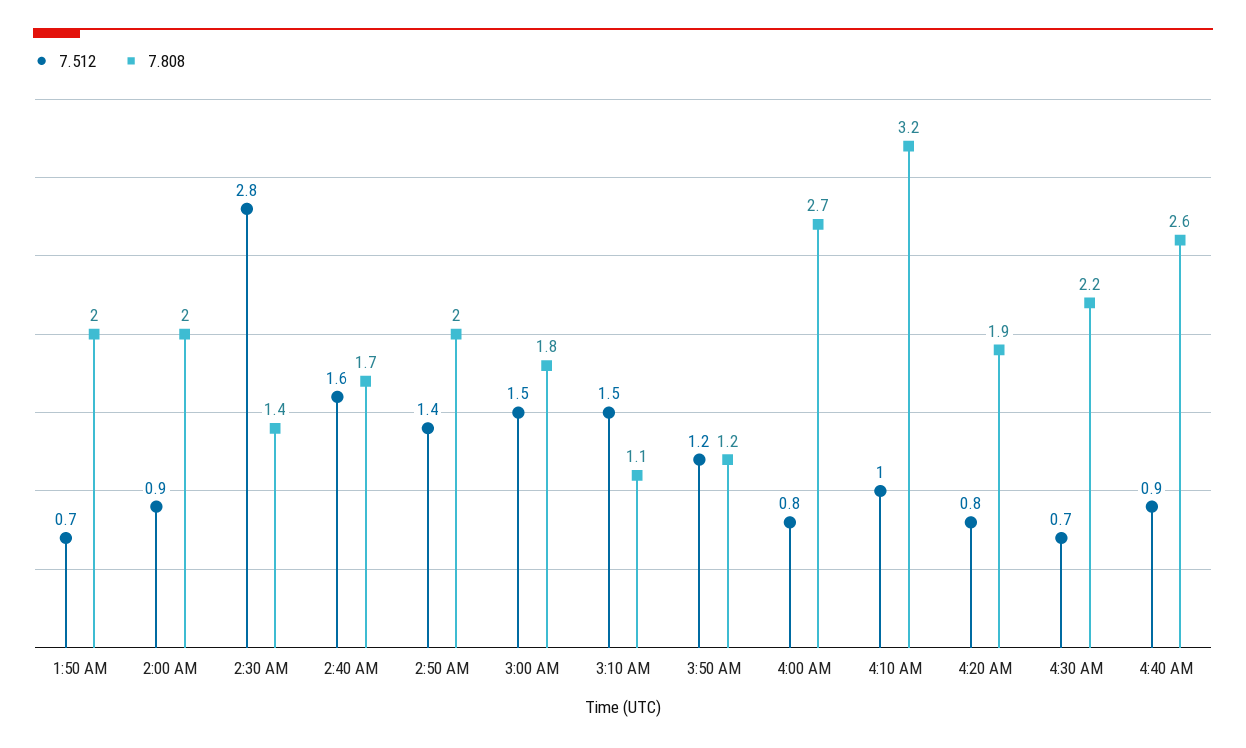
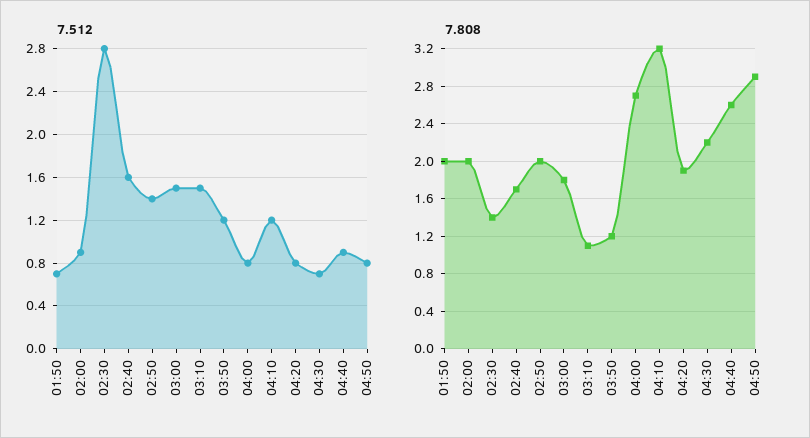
7.512, 4:10 AM: 1 -> 1.2
7.512, 04:50: none -> 0.8
7.808, 04:50: none -> 2.9

